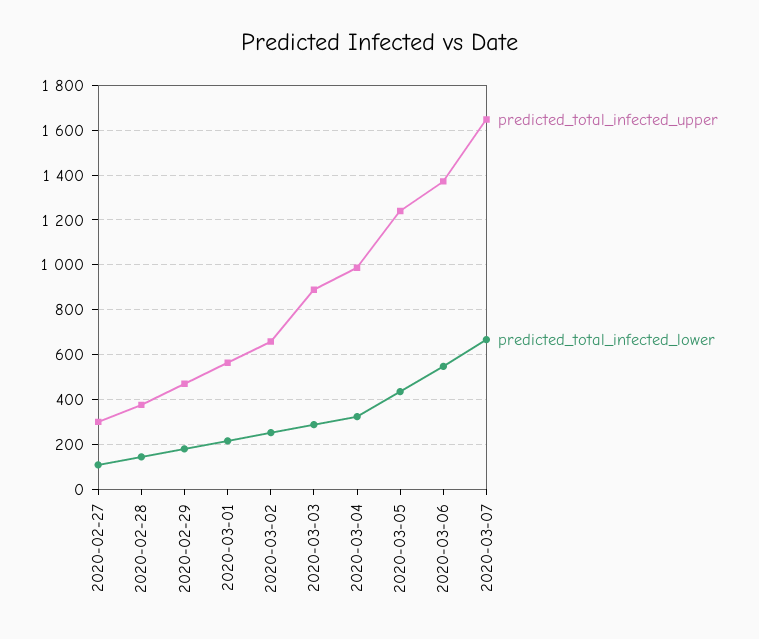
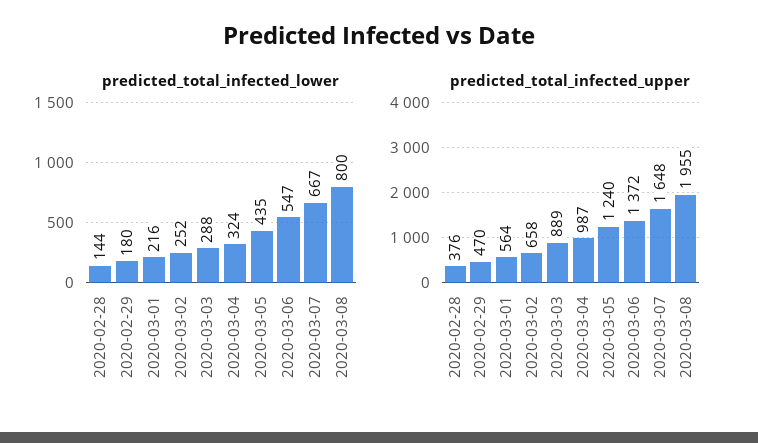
predicted_total_infected_upper, 2020-02-27: 300 -> none
predicted_total_infected_lower, 2020-02-27: 100 -> none
predicted_total_infected_lower, 2020-03-08: none -> 800
predicted_total_infected_upper, 2020-03-08: none -> 1955

